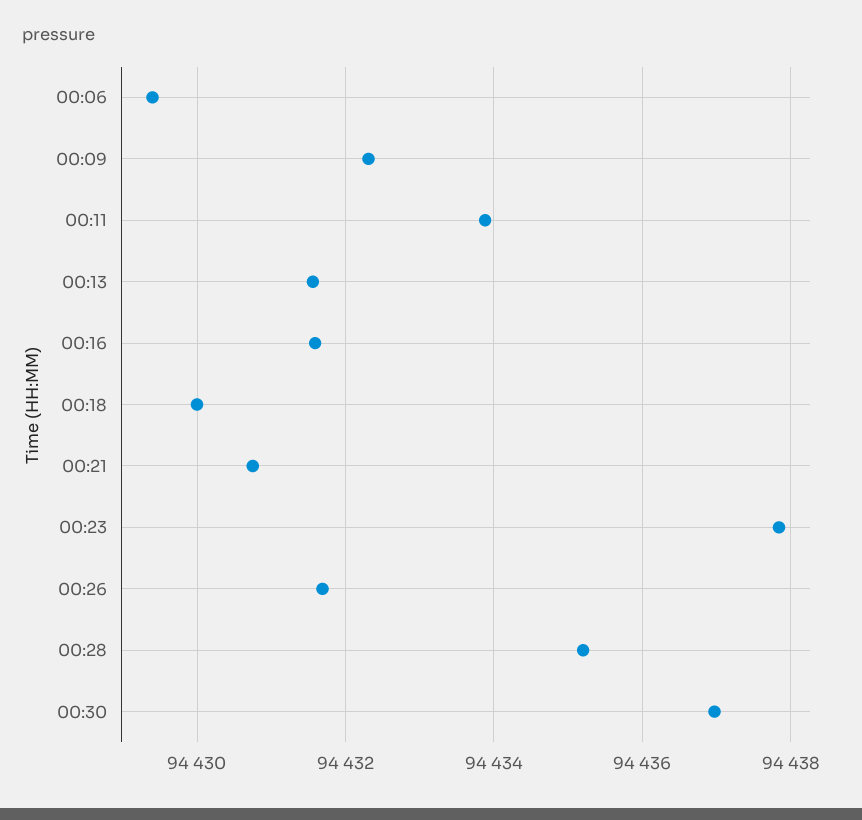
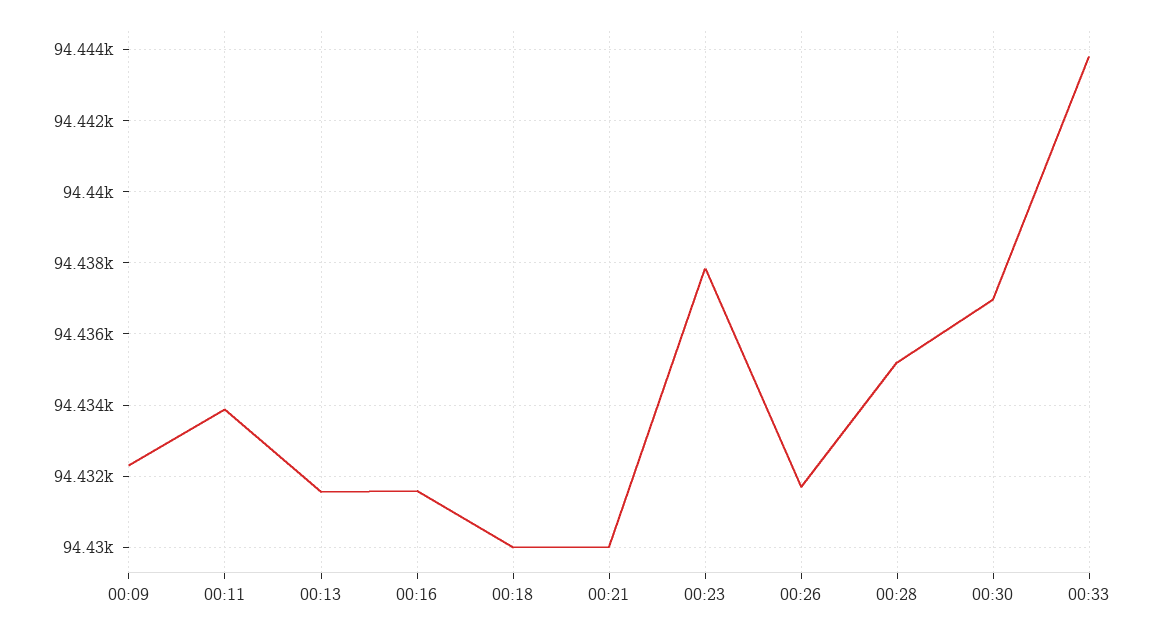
00:06: 94429.4 -> none
00:21: 94430.8 -> 94430
00:33: none -> 94443.8

